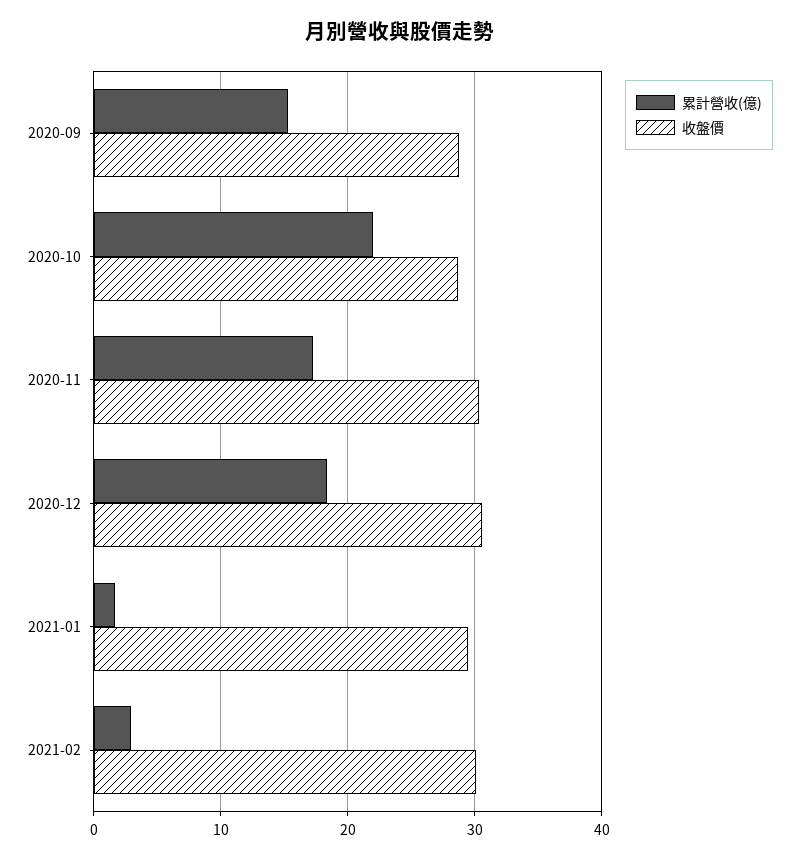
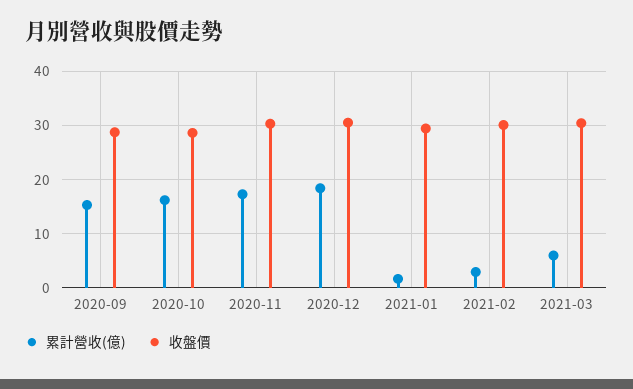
累計營收(億), 2020-10: 22 -> 16
累計營收(億), 2021-03: none -> 6
收盤價, 2021-03: none -> 30

